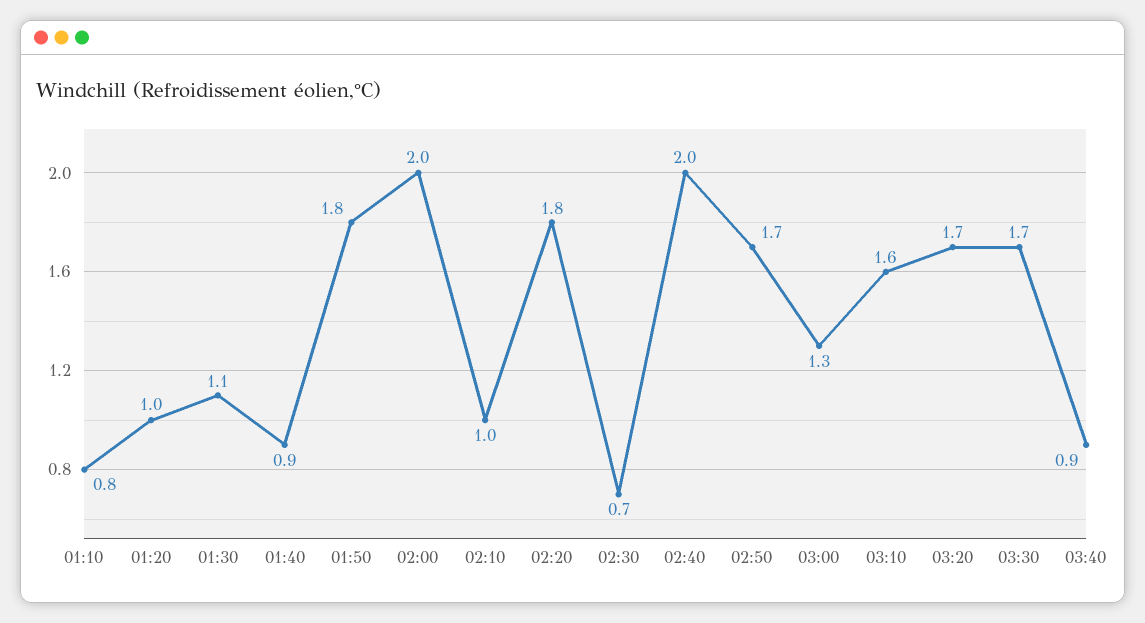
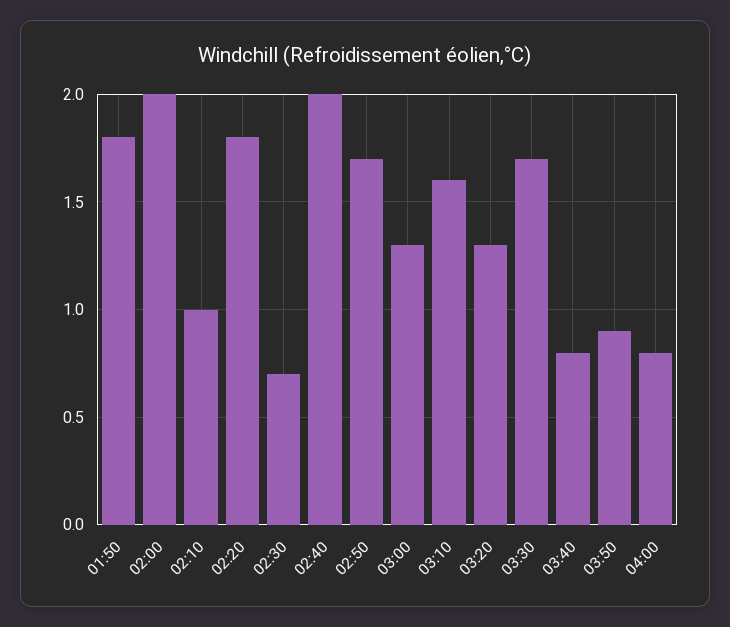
01:10: 0.8 -> none
01:20: 1 -> none
01:30: 1.1 -> none
01:40: 0.9 -> none
03:20: 1.7 -> 1.3
03:40: 0.9 -> 0.8
03:50: none -> 0.9
04:00: none -> 0.8

